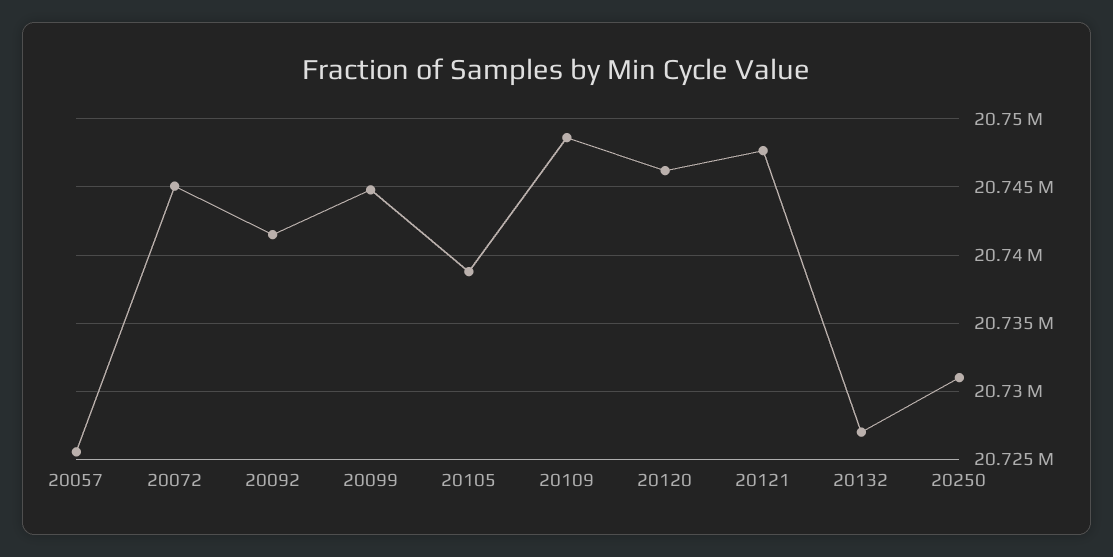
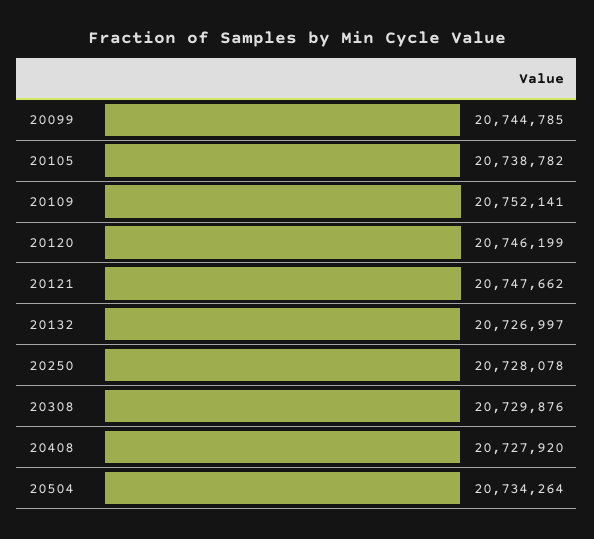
20057: 20725500 -> none
20072: 20745000 -> none
20092: 20741500 -> none
20109: 20748500 -> 20752141
20250: 20731000 -> 20728078
20308: none -> 20729876
20408: none -> 20727920
20504: none -> 20734264

